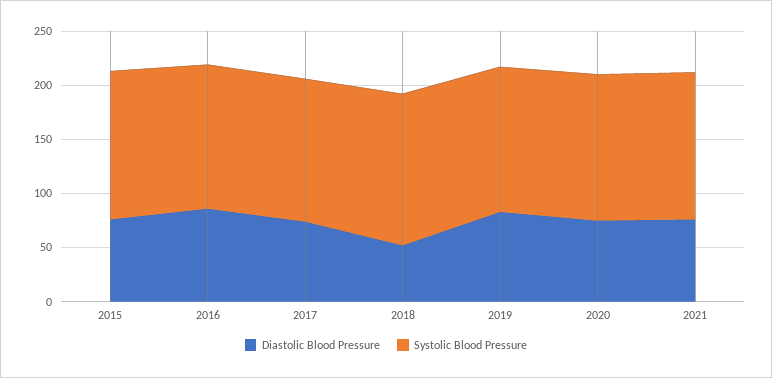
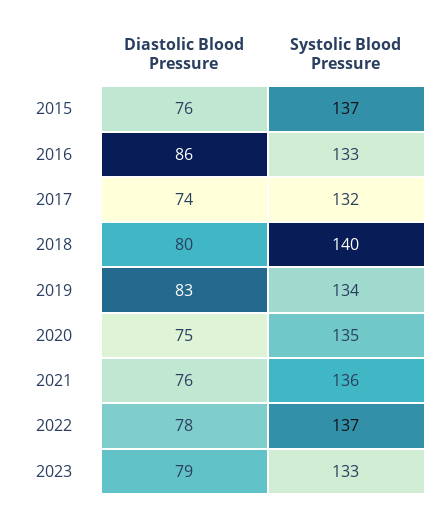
Diastolic Blood Pressure, 2018: 50 -> 80
Diastolic Blood Pressure, 2022: none -> 78
Systolic Blood Pressure, 2022: none -> 137
Diastolic Blood Pressure, 2023: none -> 79
Systolic Blood Pressure, 2023: none -> 133

